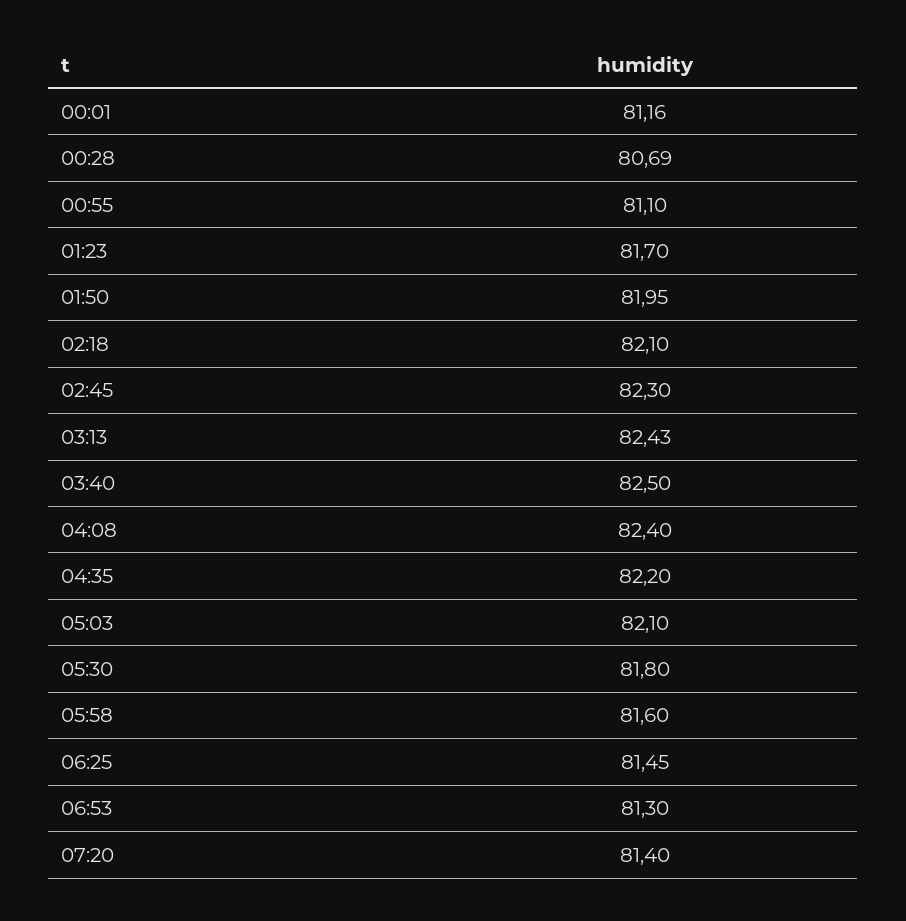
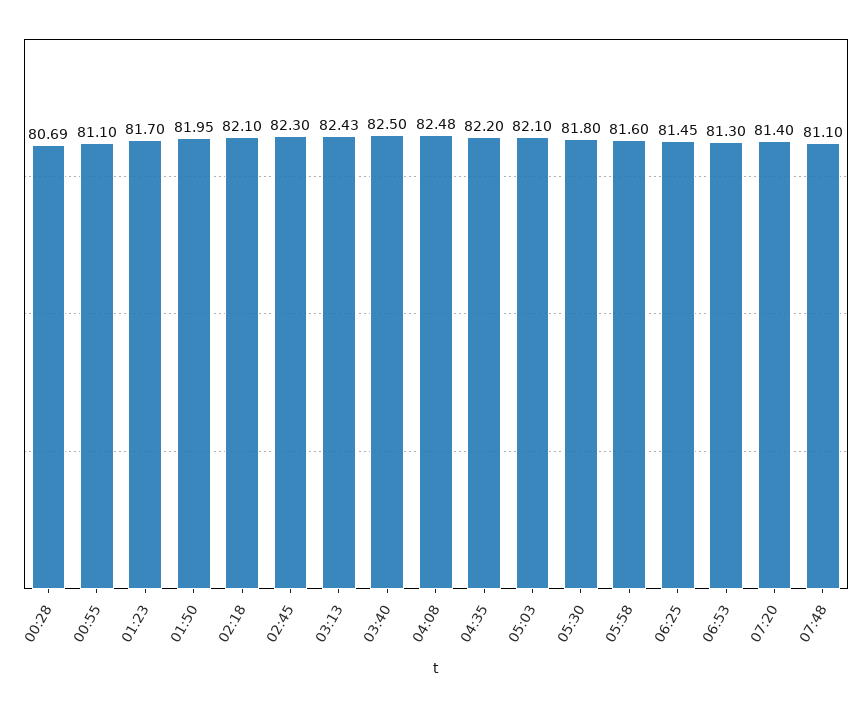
00:01: 81.16 -> none
04:08: 82.4 -> 82.48
07:48: none -> 81.1

